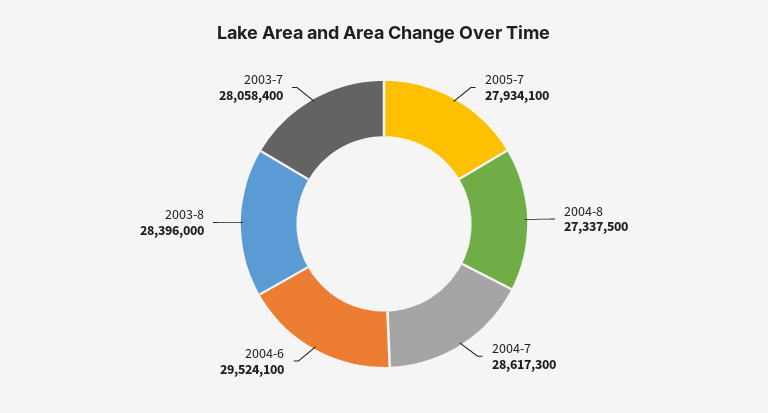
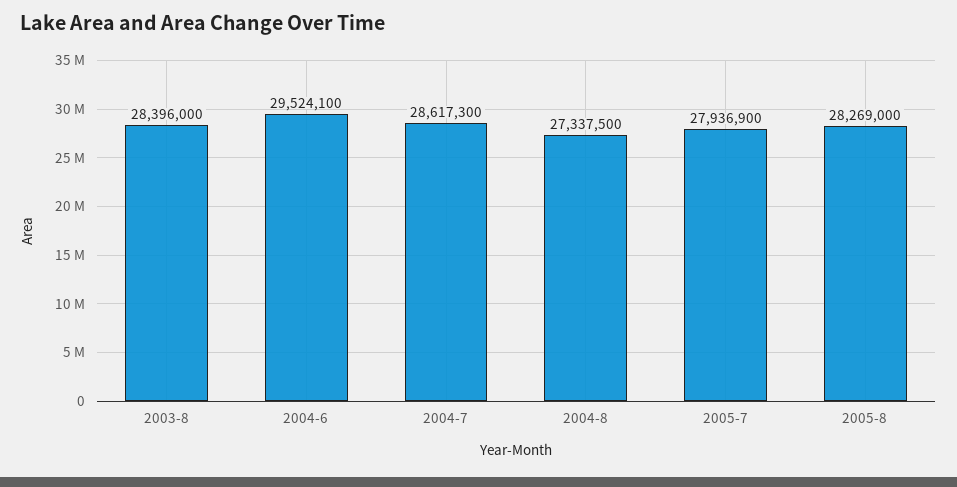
2005-7: 27934100 -> 27936900
2003-7: 28058400 -> none
2005-8: none -> 28269000

